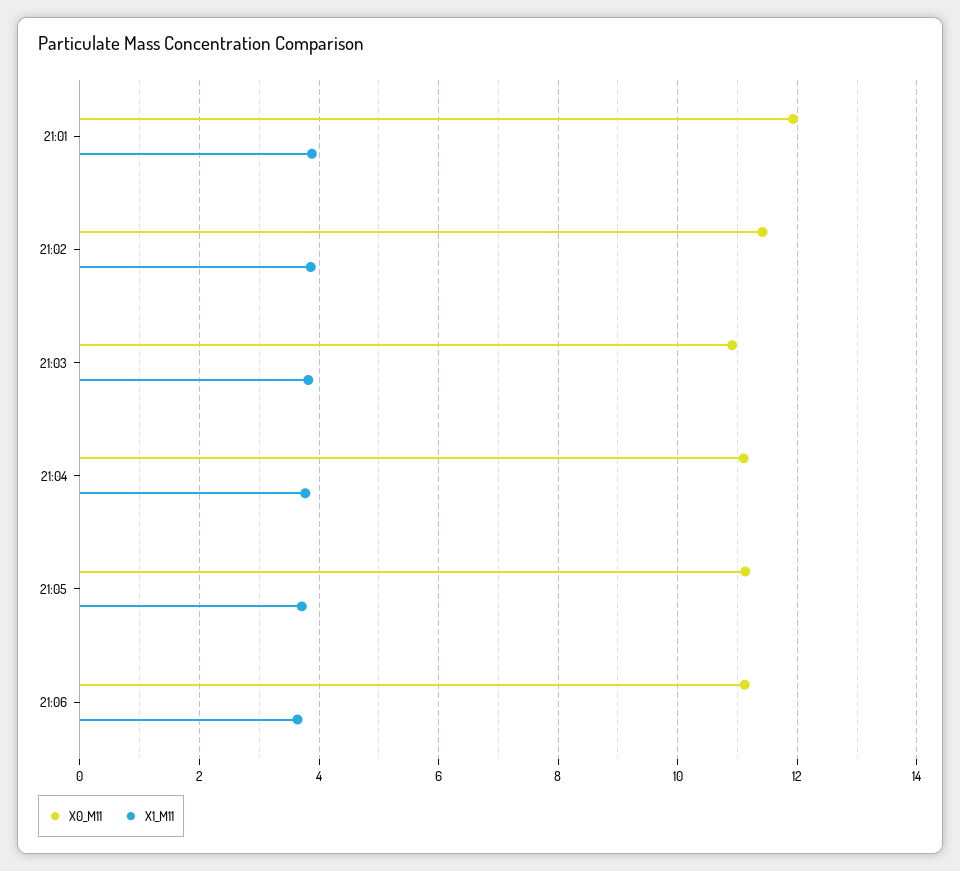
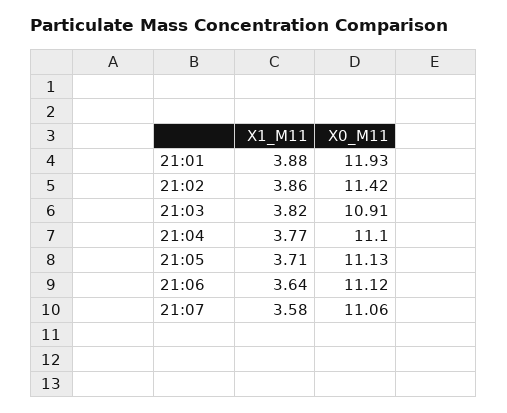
X1_M11, 21:07: none -> 3.58
X0_M11, 21:07: none -> 11.06

